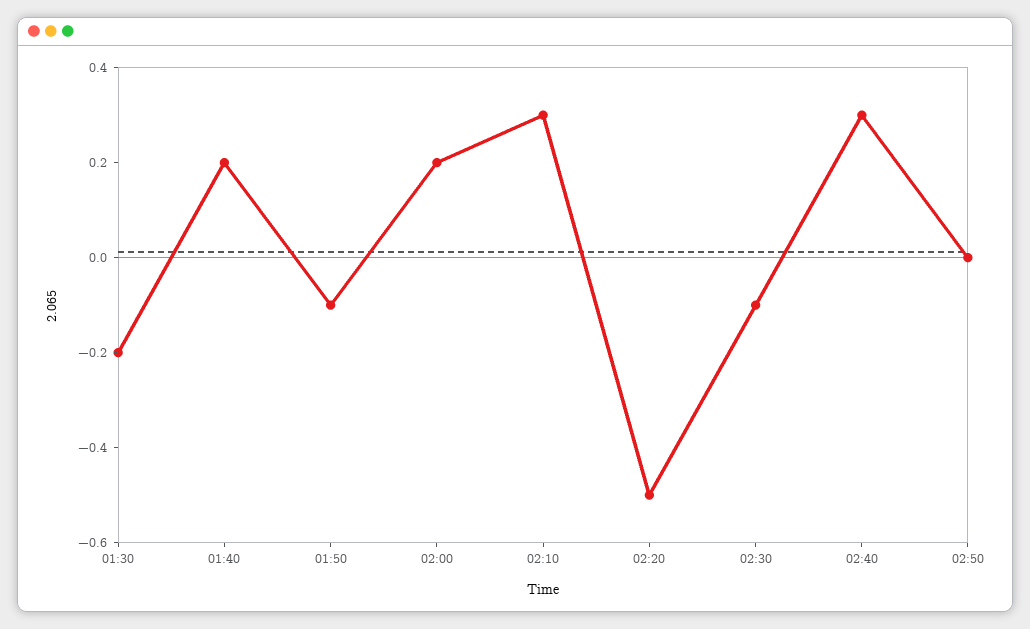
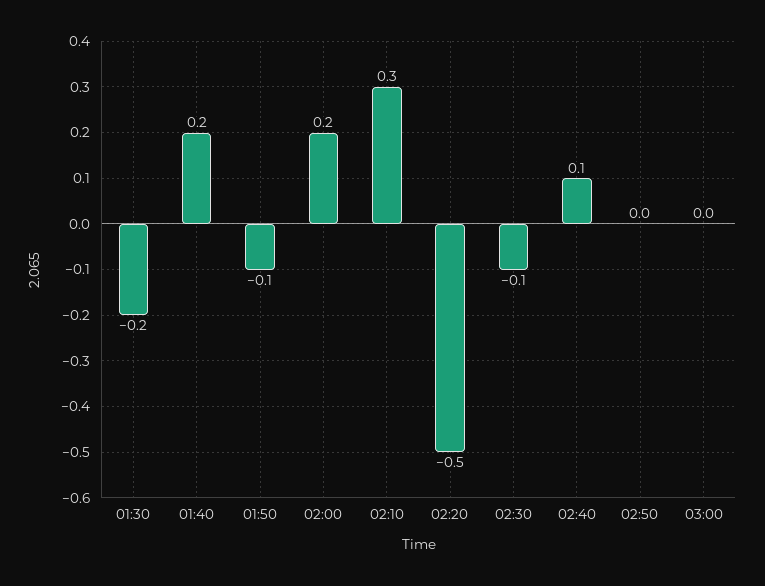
02:40: 0.3 -> 0.1
03:00: none -> 0

